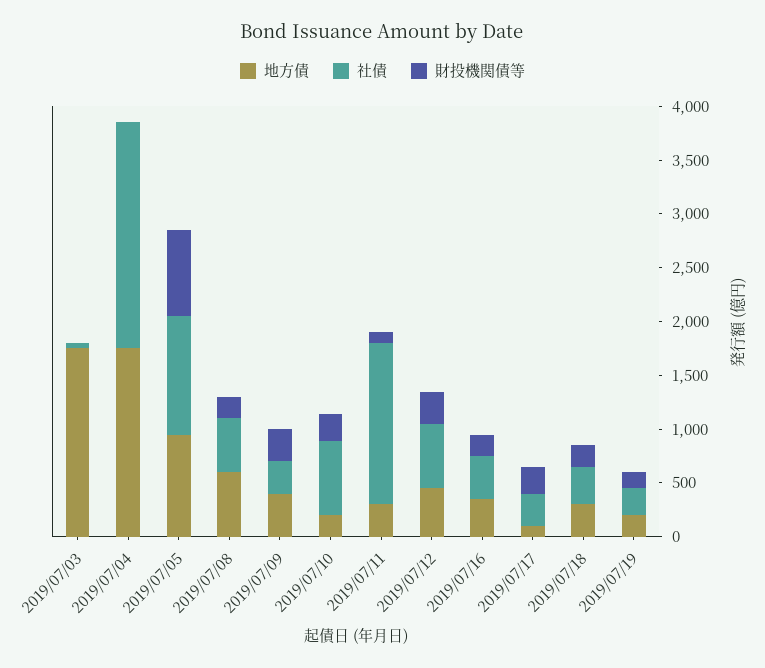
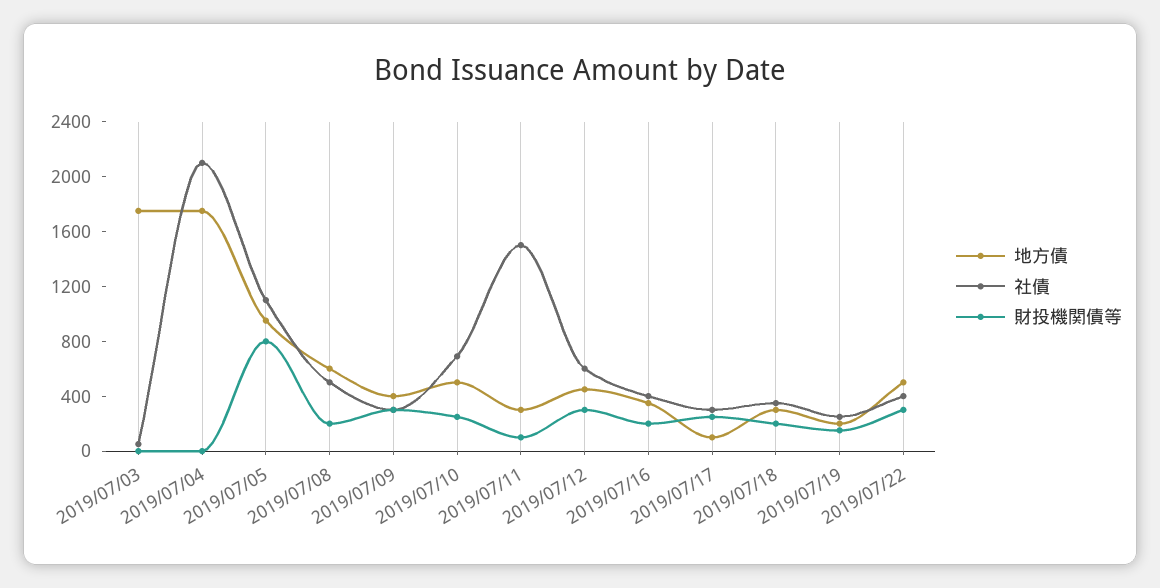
地方債, 2019/07/10: 200 -> 500
地方債, 2019/07/22: none -> 500
社債, 2019/07/22: none -> 400
財投機関債等, 2019/07/22: none -> 300

